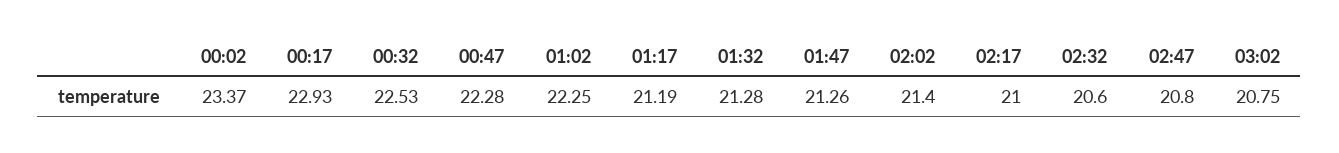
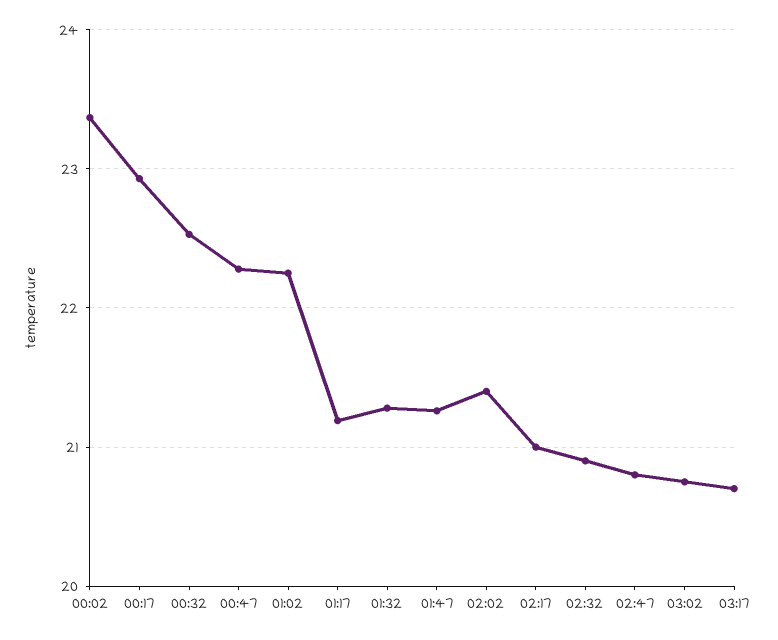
02:32: 20.6 -> 20.9
03:17: none -> 20.7

